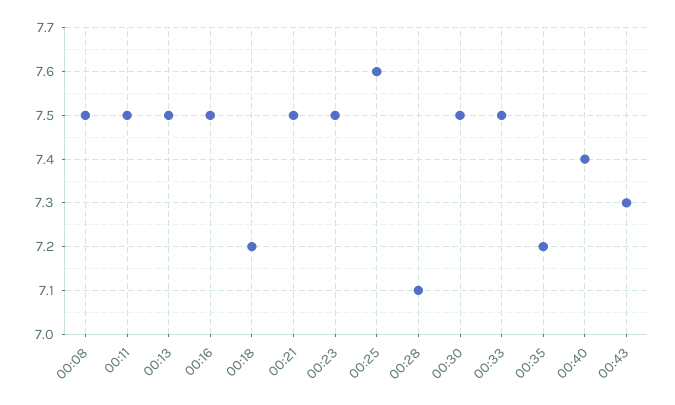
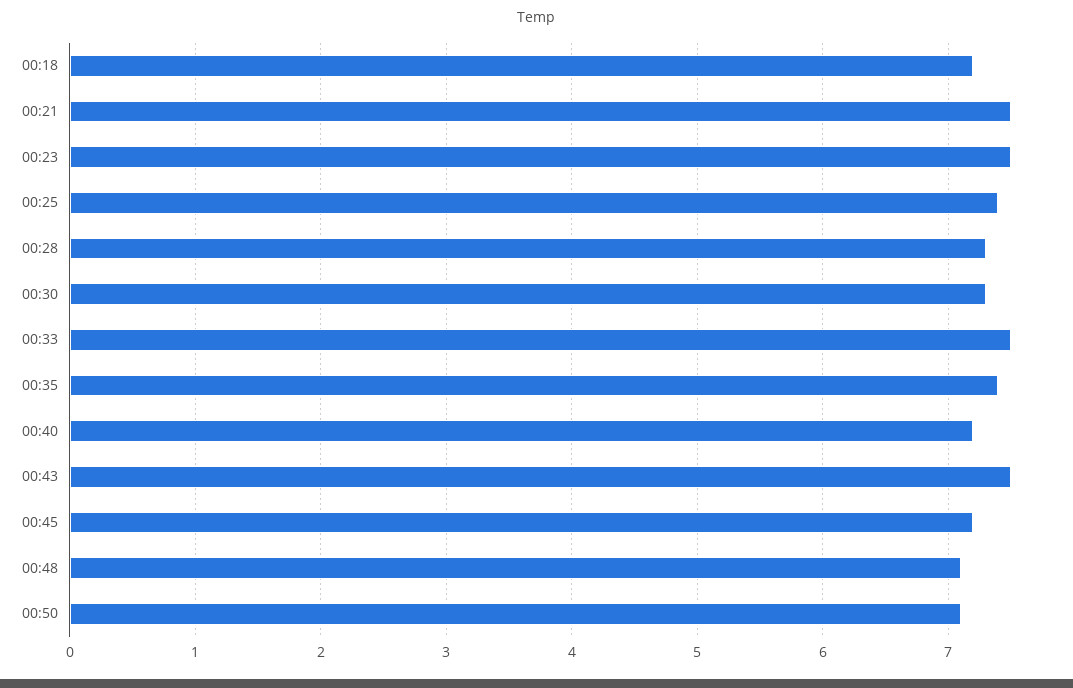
00:08: 7.5 -> none
00:11: 7.5 -> none
00:13: 7.5 -> none
00:16: 7.5 -> none
00:25: 7.6 -> 7.4
00:28: 7.1 -> 7.3
00:30: 7.5 -> 7.3
00:35: 7.2 -> 7.4
00:40: 7.4 -> 7.2
00:43: 7.3 -> 7.5
00:45: none -> 7.2
00:48: none -> 7.1
00:50: none -> 7.1

